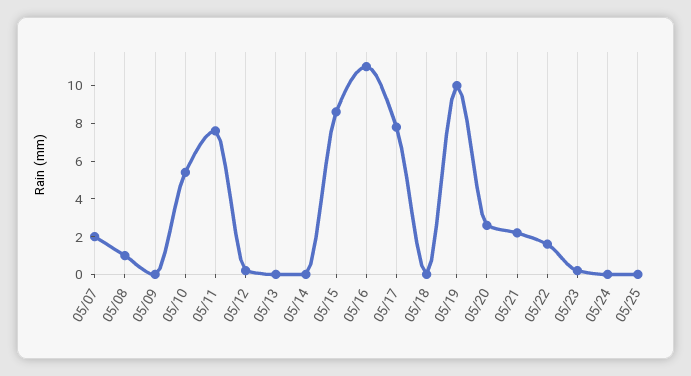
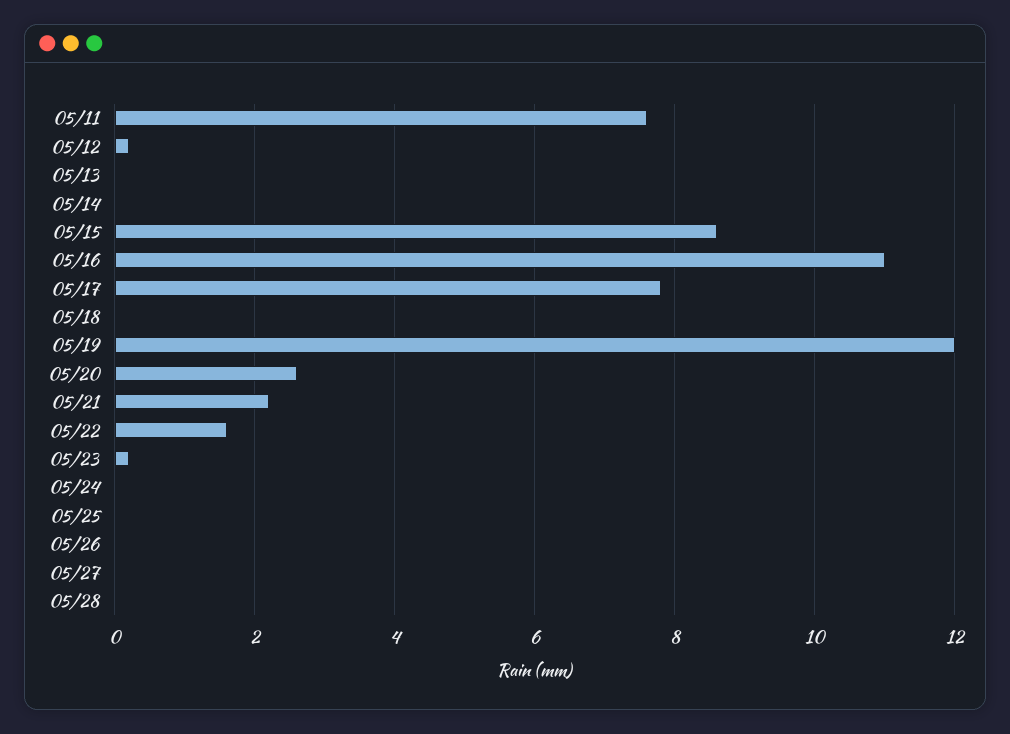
05/07: 2 -> none
05/08: 1 -> none
05/09: 0 -> none
05/10: 5.5 -> none
05/19: 10 -> 12
05/26: none -> 0
05/27: none -> 0
05/28: none -> 0

